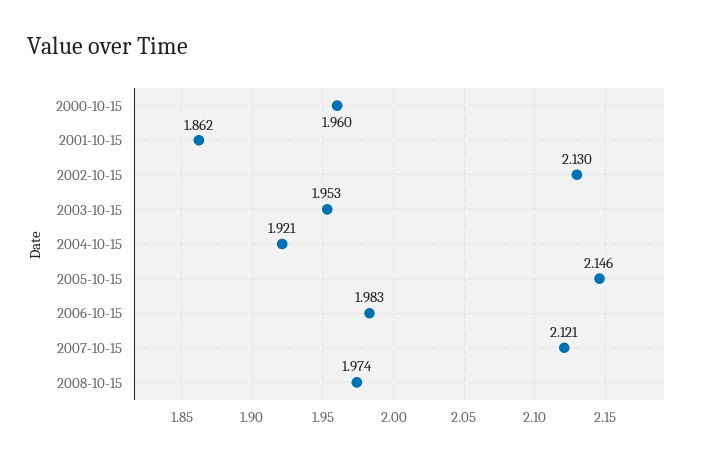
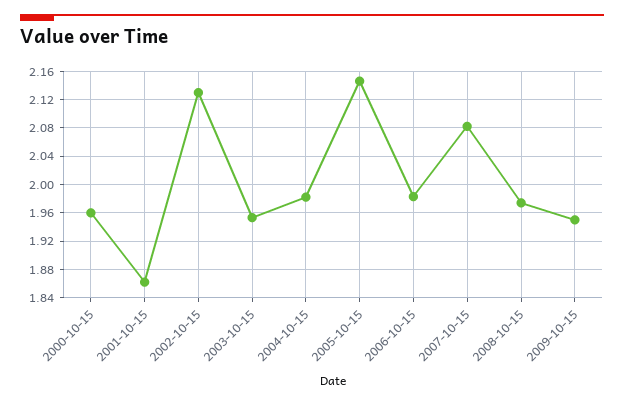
2004-10-15: 1.921 -> 1.98
2007-10-15: 2.121 -> 2.08
2009-10-15: none -> 1.95

